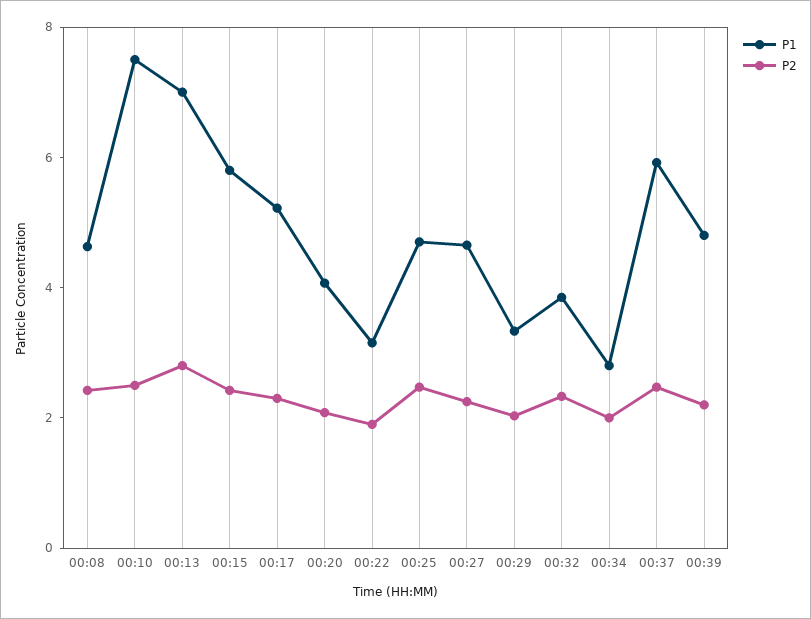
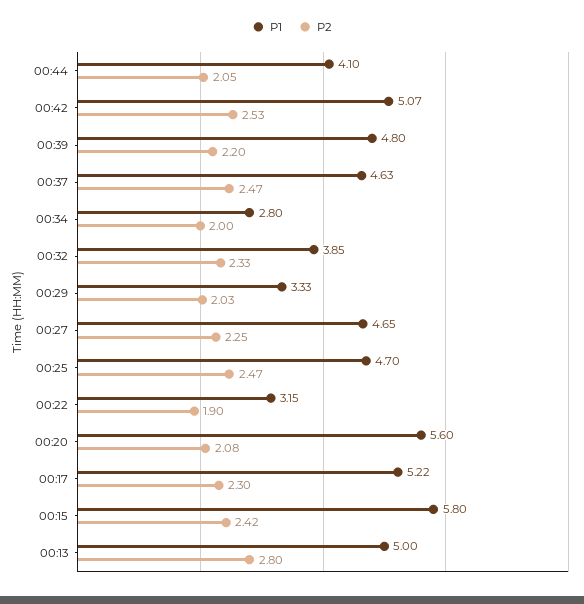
P1, 00:08: 4.5 -> none
P2, 00:08: 2.5 -> none
P1, 00:10: 7.5 -> none
P2, 00:10: 2.5 -> none
P1, 00:13: 7 -> 5
P1, 00:20: 4 -> 5.6
P1, 00:37: 6 -> 4.63
P1, 00:44: none -> 4.1
P2, 00:44: none -> 2.05
P1, 00:42: none -> 5.07
P2, 00:42: none -> 2.53

